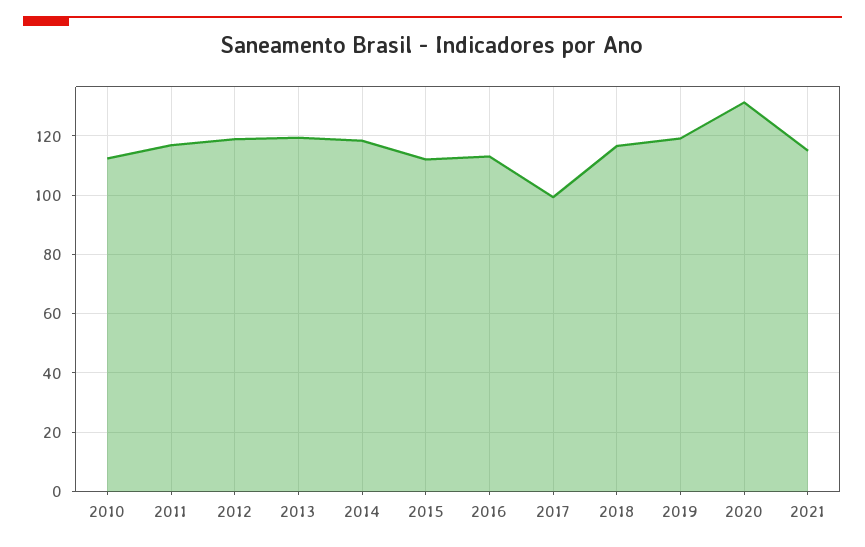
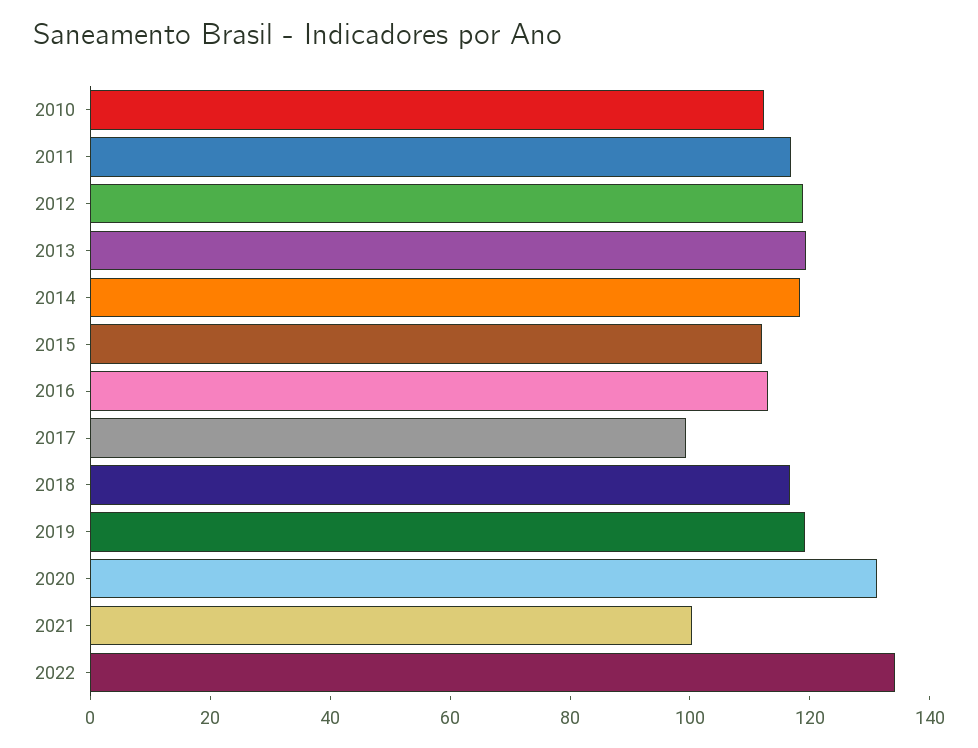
2021: 115 -> 100
2022: none -> 135

